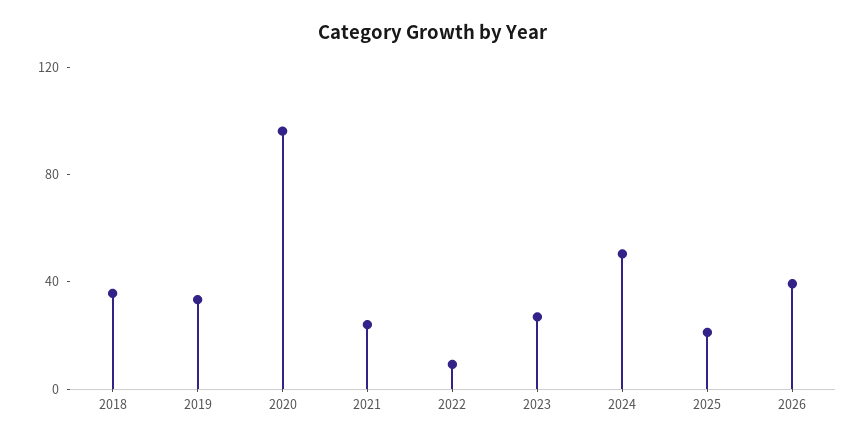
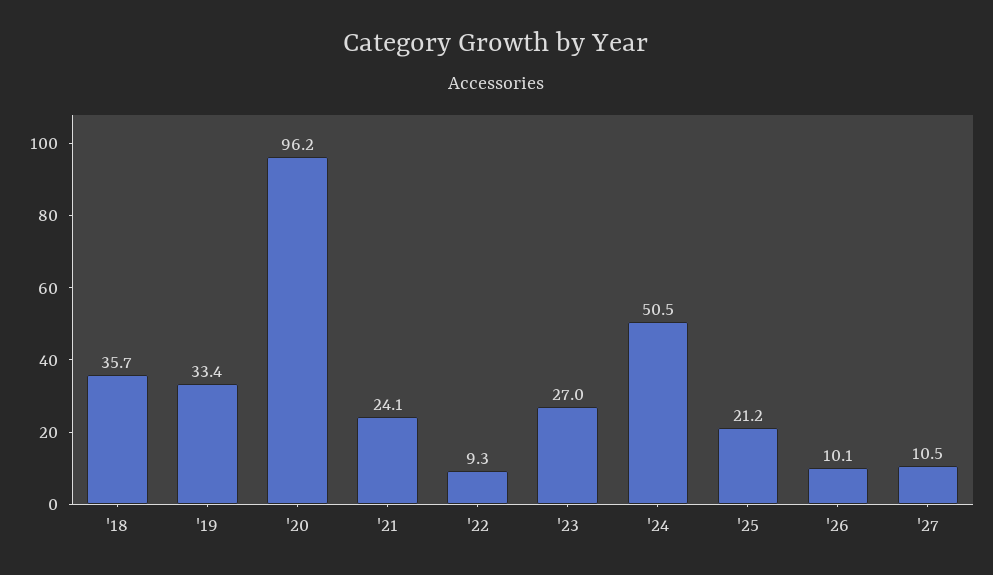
2026: 40 -> 10.1
'27: none -> 10.5

